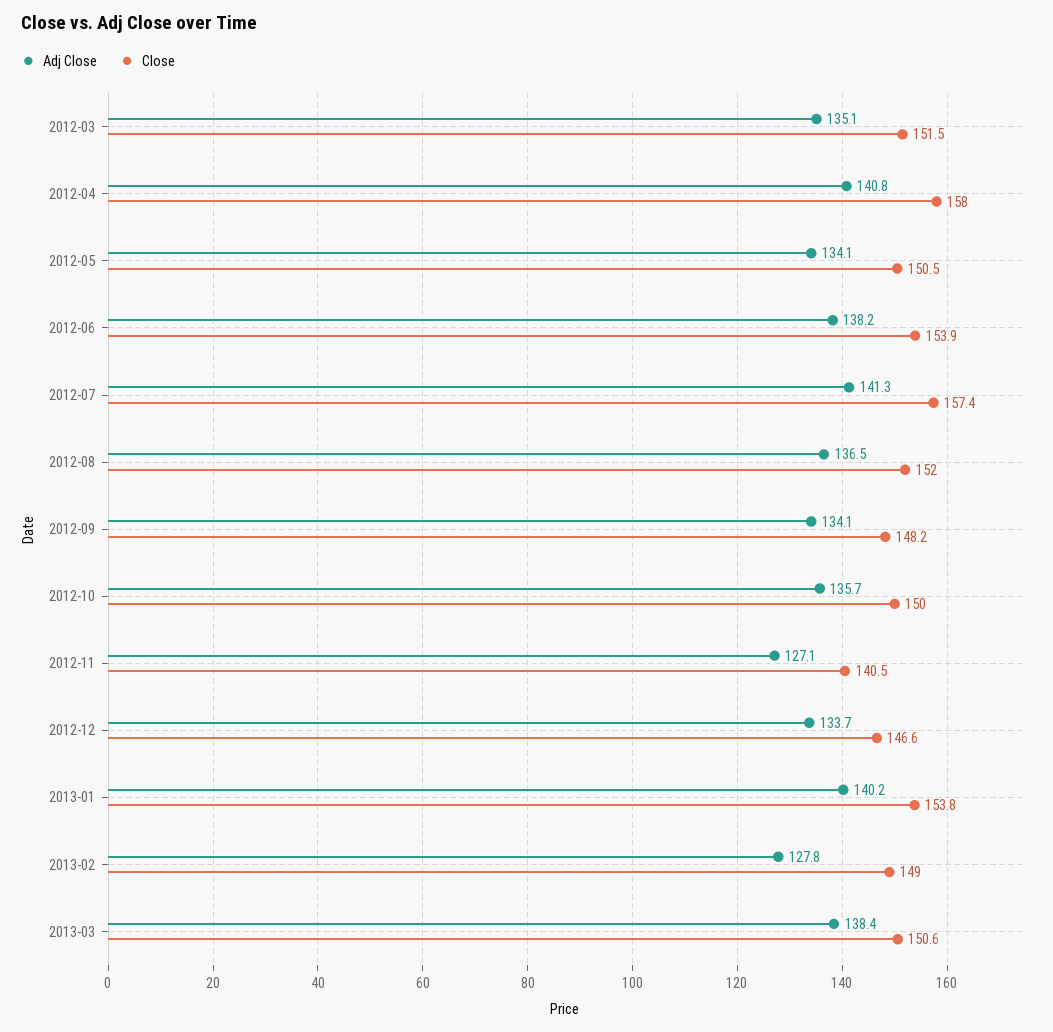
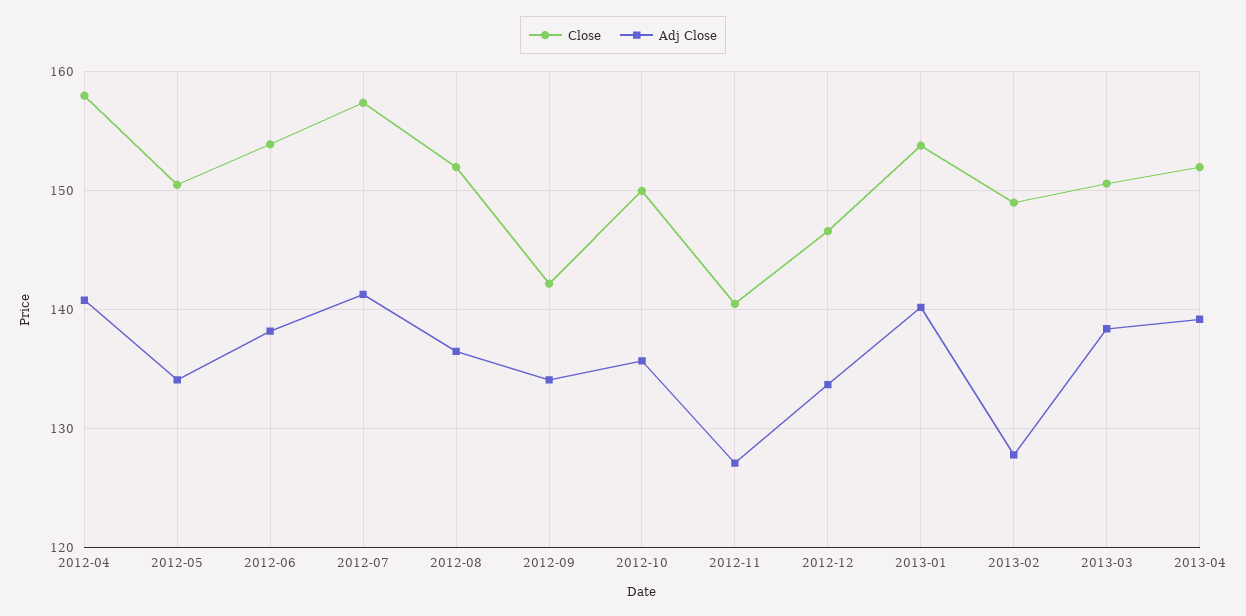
Adj Close, 2012-03: 135.1 -> none
Close, 2012-03: 151.5 -> none
Close, 2012-09: 148.2 -> 142
Close, 2013-04: none -> 152
Adj Close, 2013-04: none -> 139

